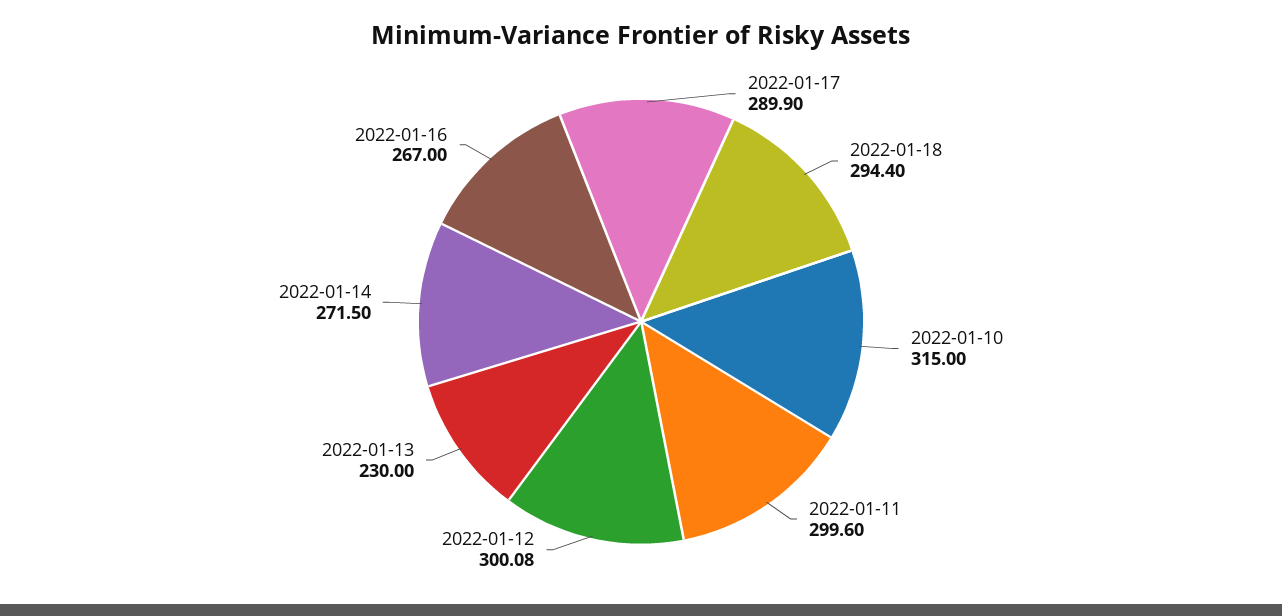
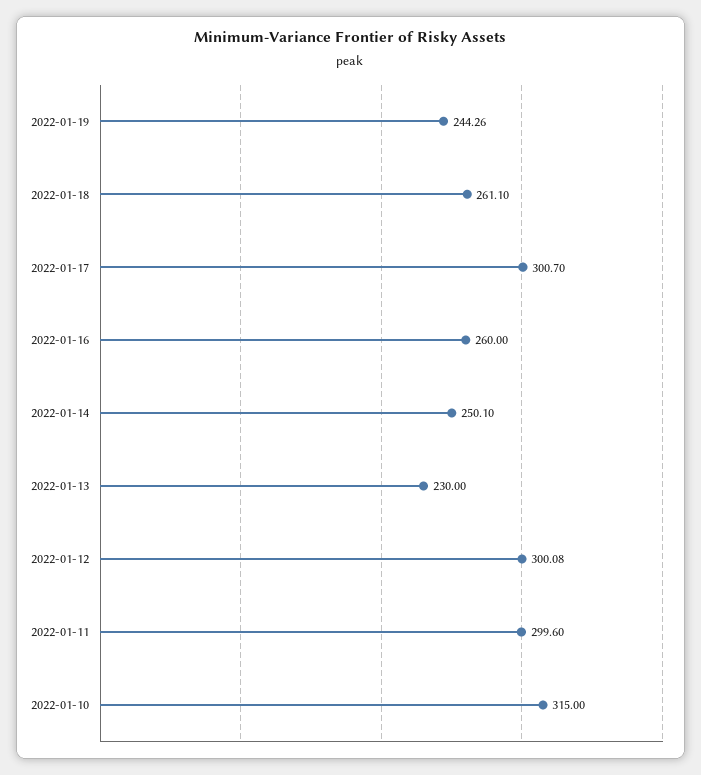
2022-01-17: 289.9 -> 300.7
2022-01-18: 294.4 -> 261.1
2022-01-14: 271.5 -> 250.1
2022-01-16: 267 -> 260
2022-01-19: none -> 244.26

